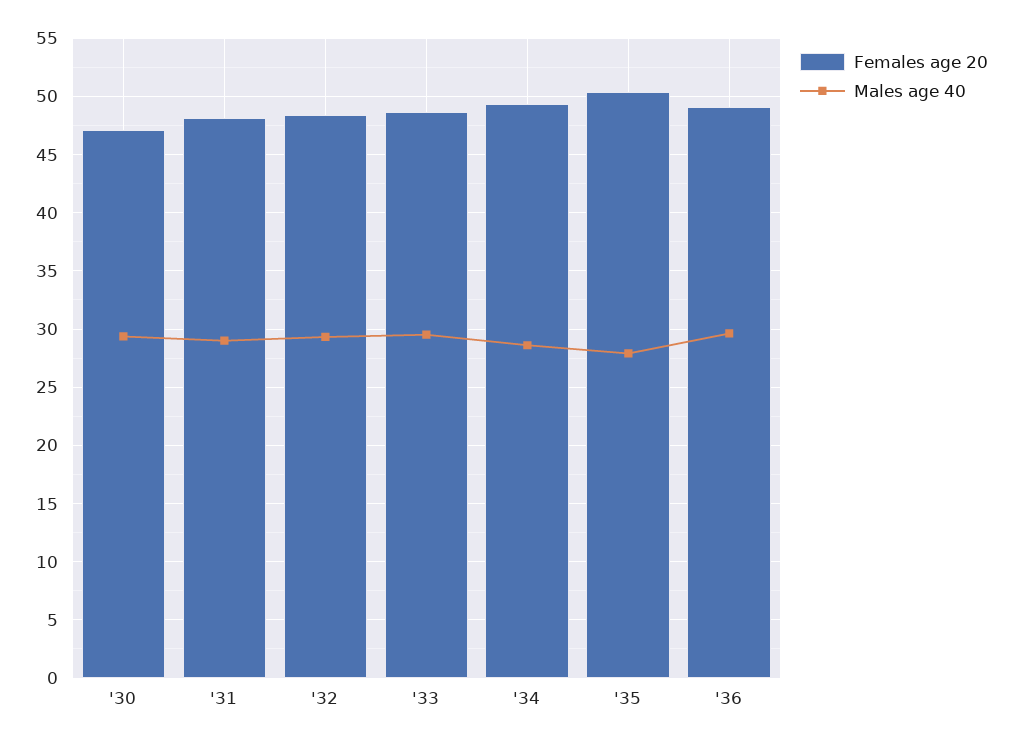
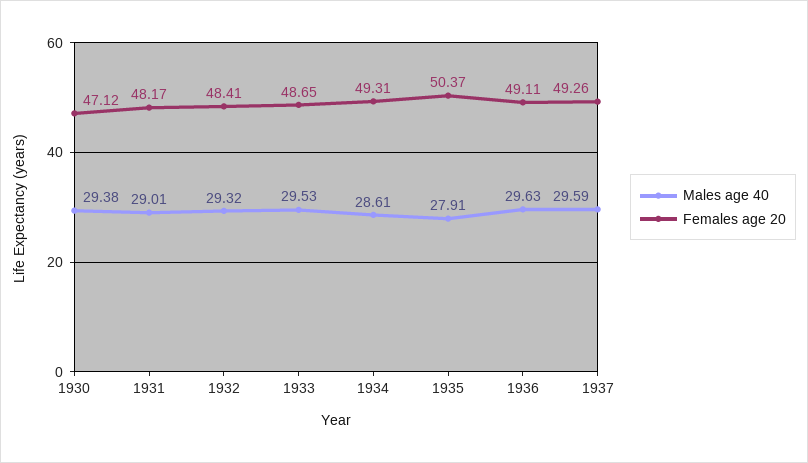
Males age 40, 1937: none -> 29.59
Females age 20, 1937: none -> 49.26

